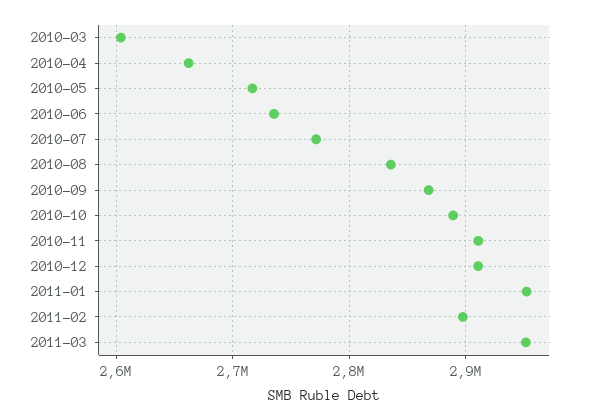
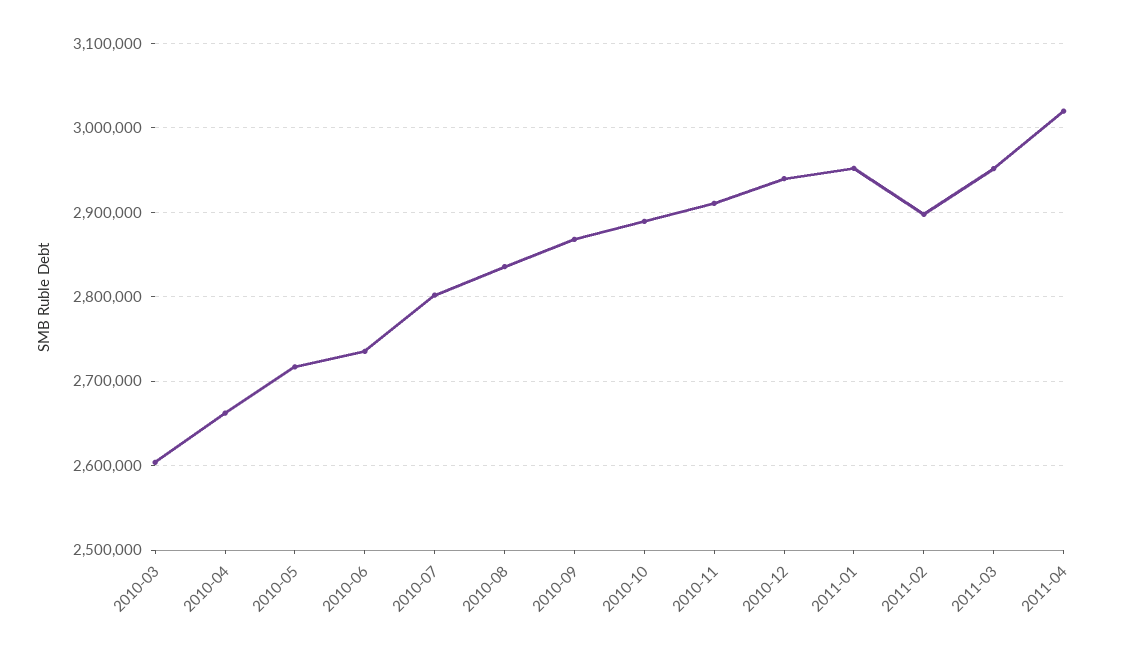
2010-07: 2770000 -> 2800000
2010-12: 2910000 -> 2940000
2011-04: none -> 3020000

